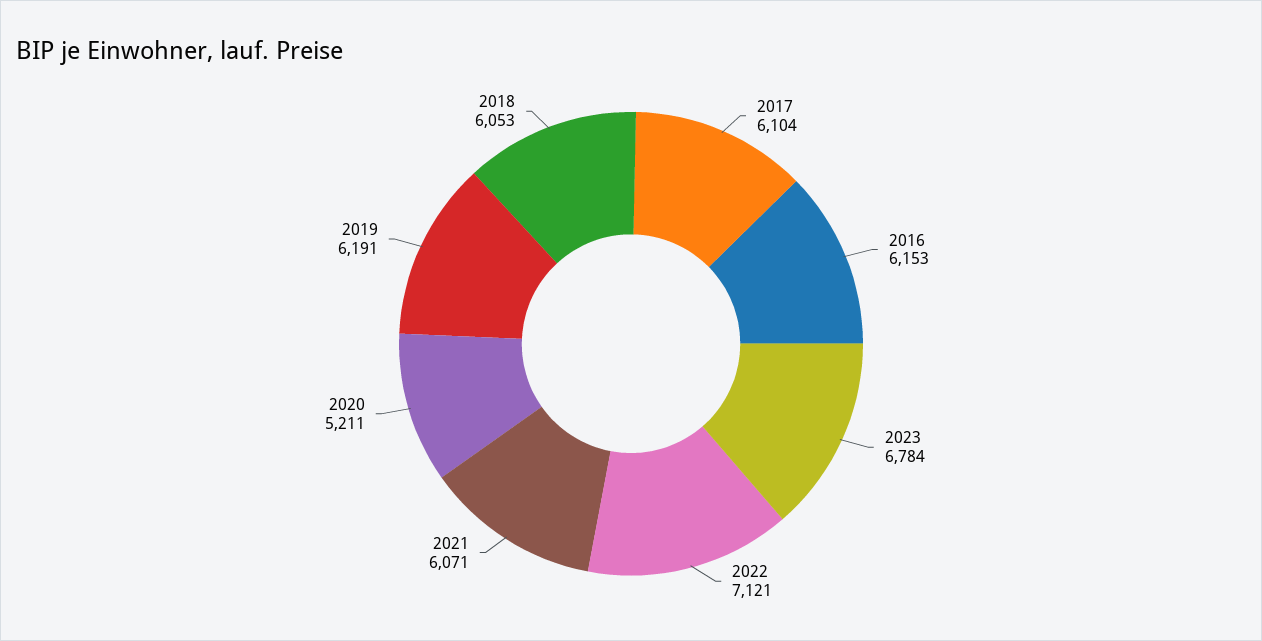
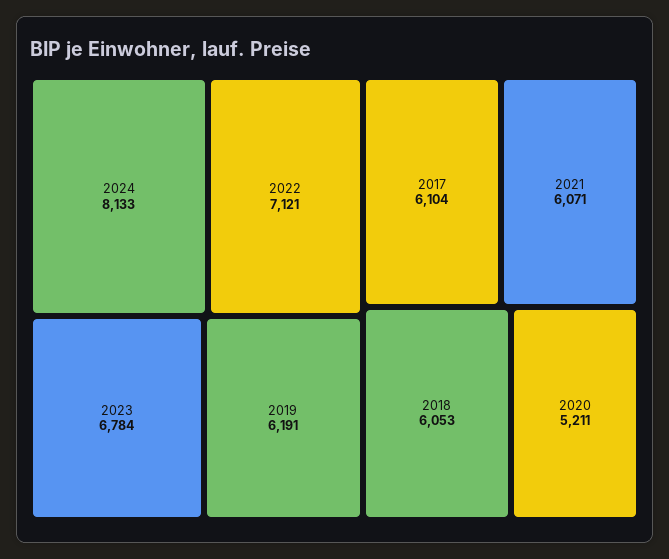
2016: 6153 -> none
2024: none -> 8133

